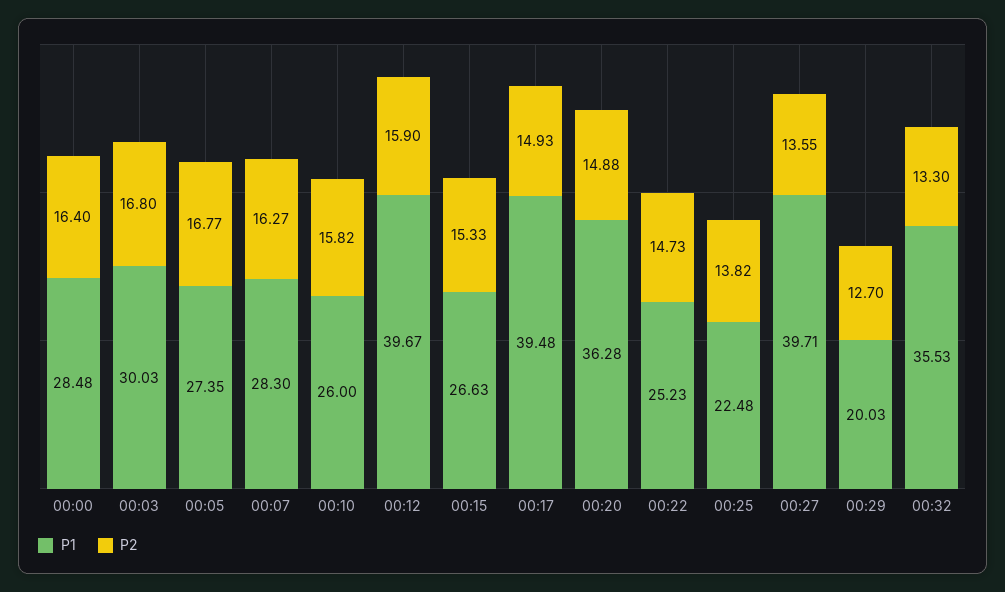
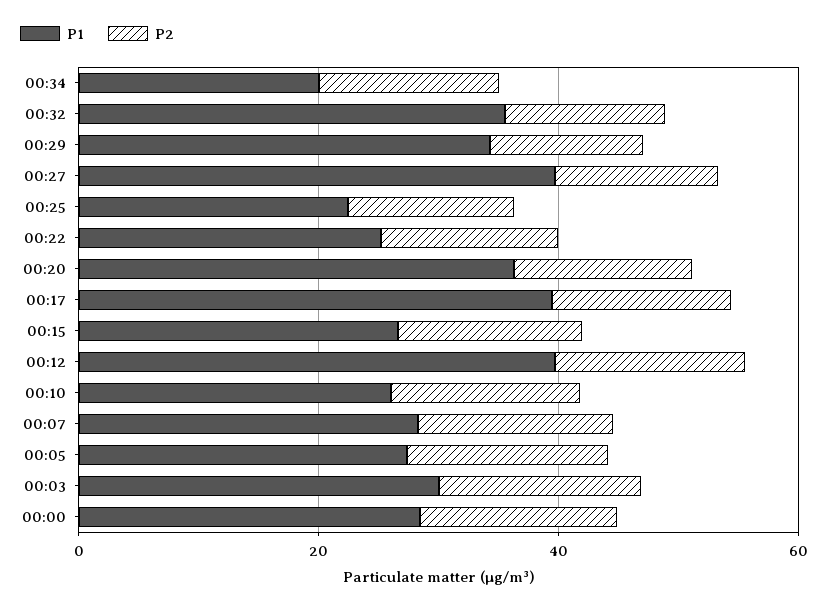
P1, 00:29: 20.03 -> 35
P1, 00:34: none -> 20
P2, 00:34: none -> 15

